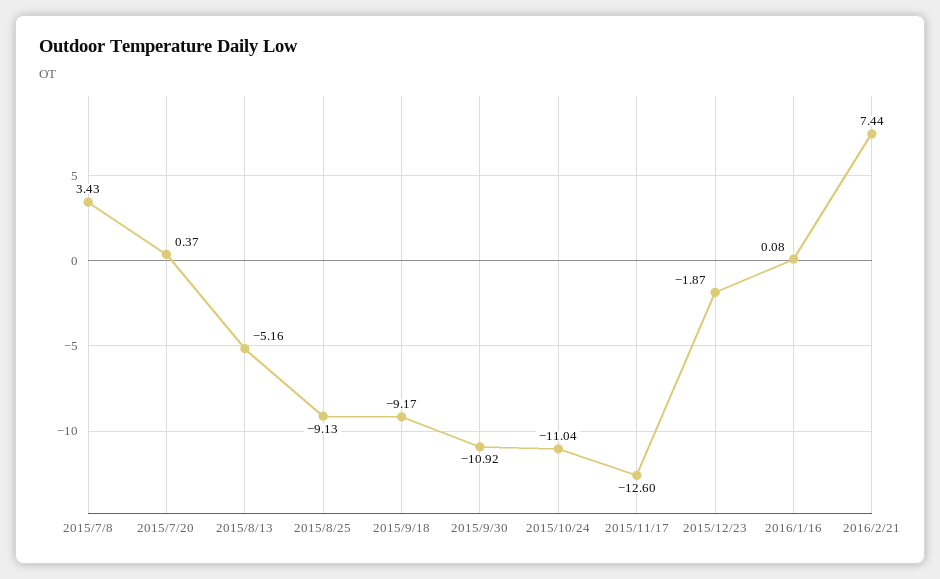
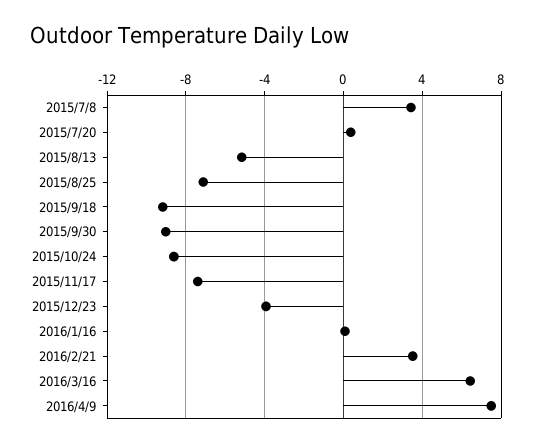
2015/8/25: -9.13 -> -7
2015/9/30: -10.92 -> -9
2015/10/24: -11.04 -> -8.5
2015/11/17: -12.6 -> -7.5
2015/12/23: -1.87 -> -4
2016/2/21: 7.44 -> 3.5
2016/3/16: none -> 6.5
2016/4/9: none -> 7.5

